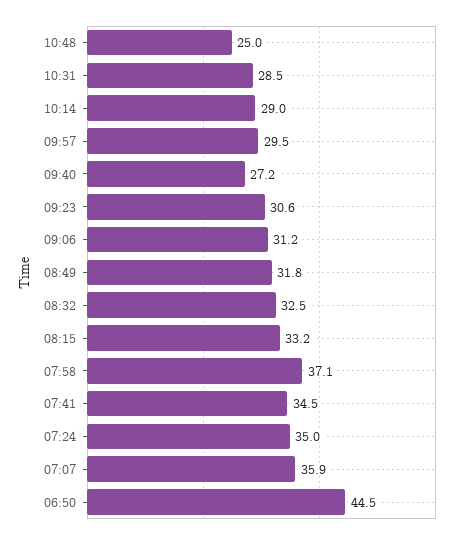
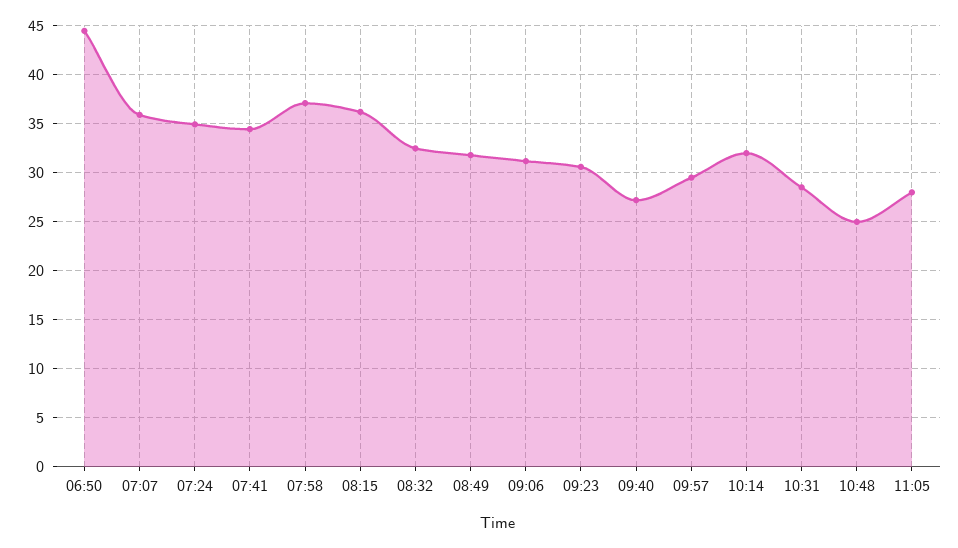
10:14: 29 -> 32
08:15: 33.2 -> 36
11:05: none -> 28

